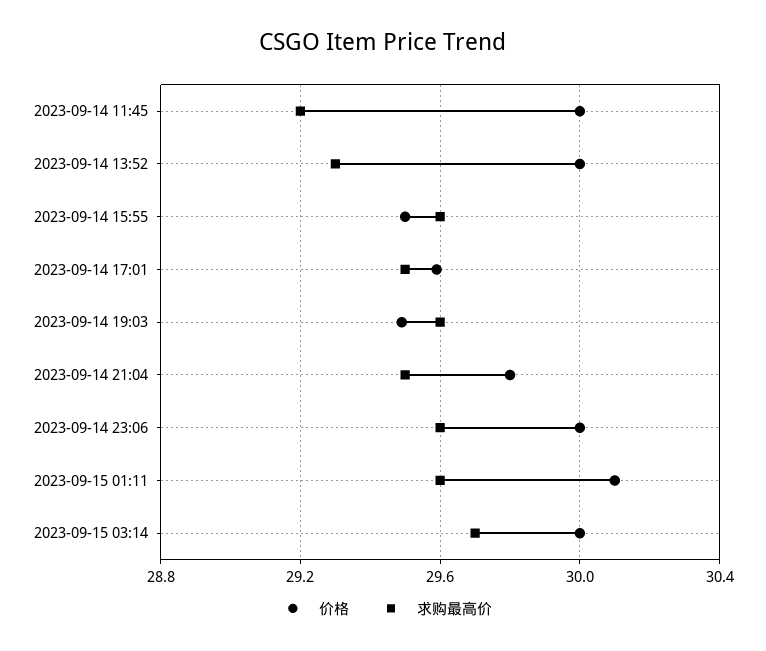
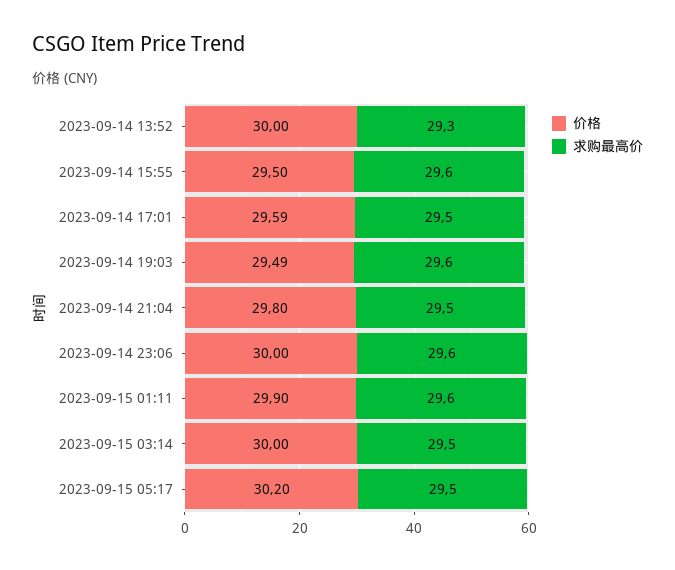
价格, 2023-09-14 11:45: 30 -> none
求购最高价, 2023-09-14 11:45: 29.2 -> none
价格, 2023-09-15 01:11: 30.1 -> 29.9
求购最高价, 2023-09-15 03:14: 29.7 -> 29.5
价格, 2023-09-15 05:17: none -> 30.2
求购最高价, 2023-09-15 05:17: none -> 29.5

